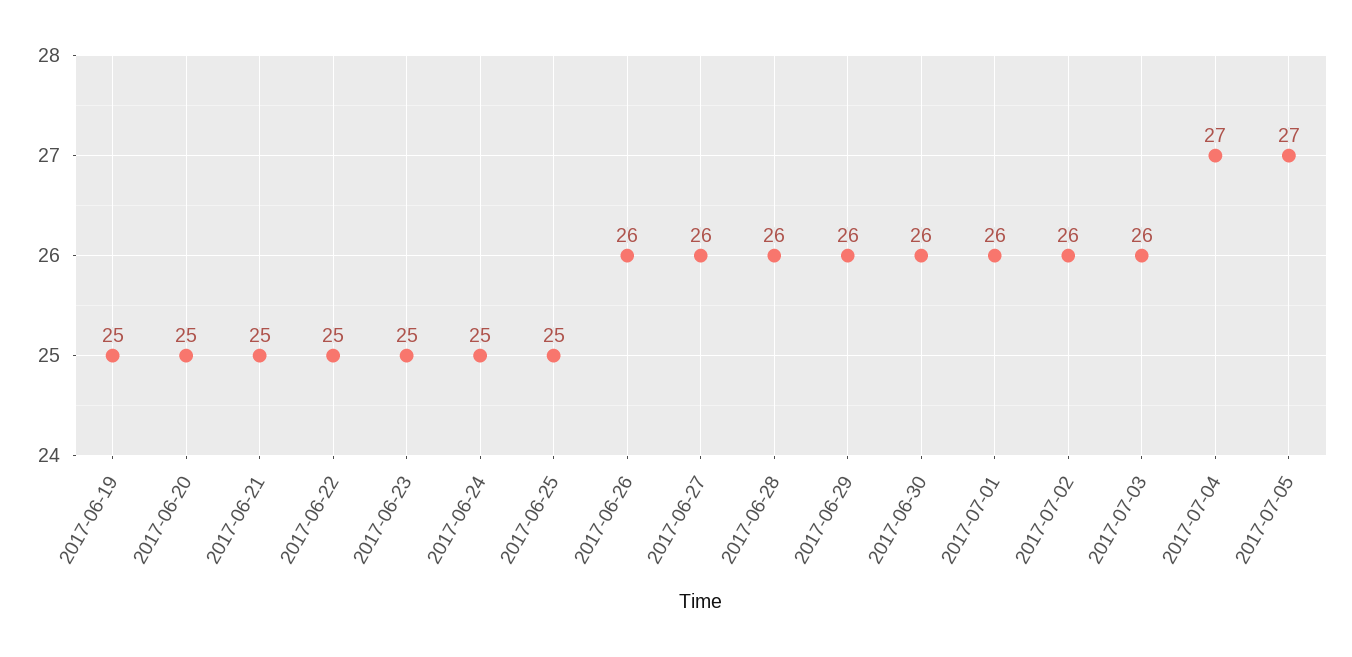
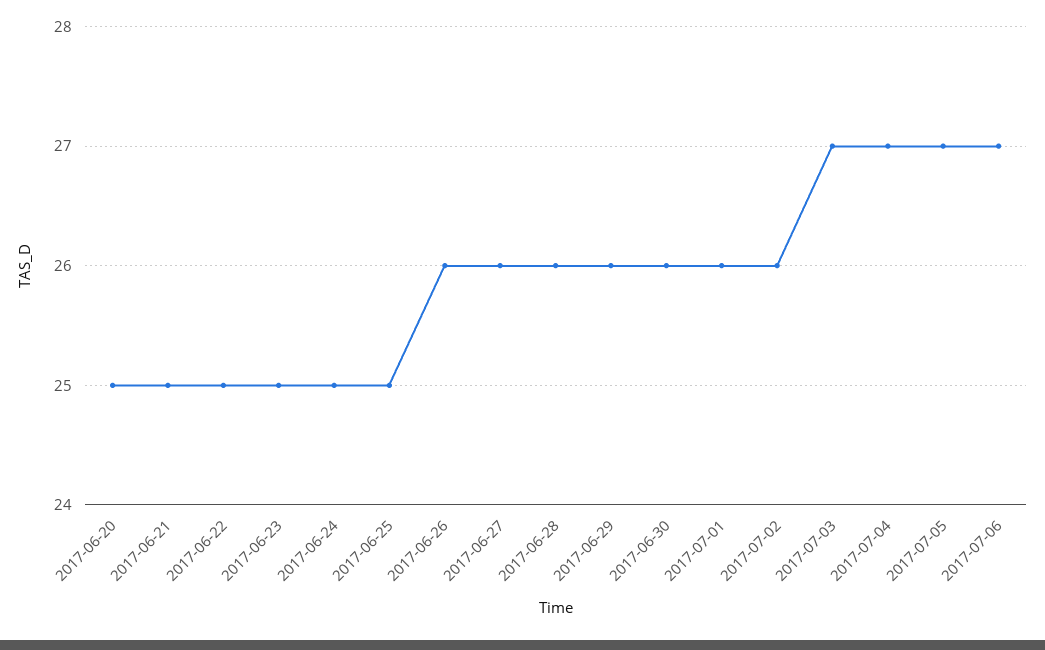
2017-06-19: 25 -> none
2017-07-03: 26 -> 27
2017-07-06: none -> 27

